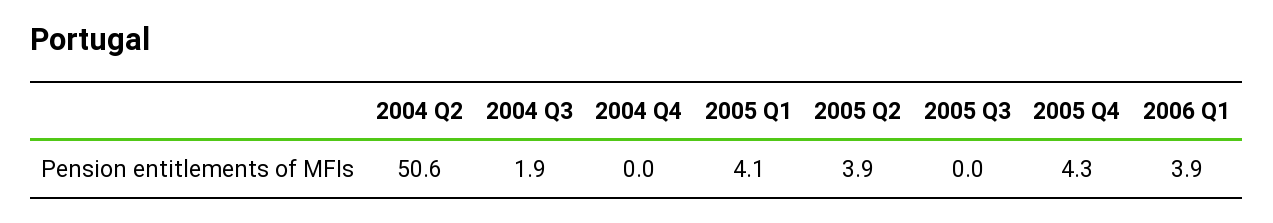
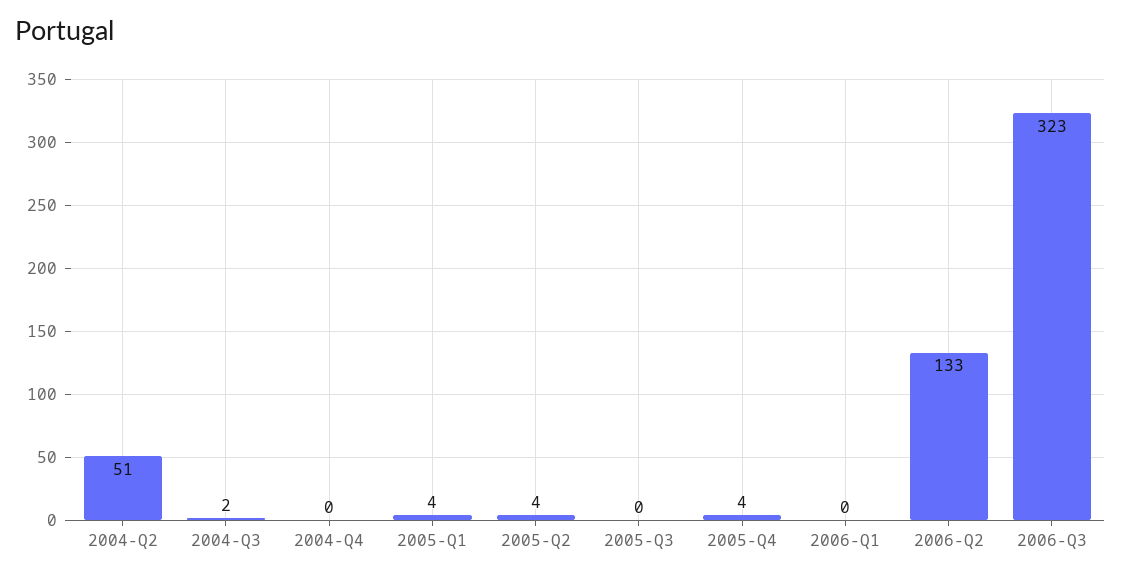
2006 Q1: 3.9 -> 0
2006-Q2: none -> 133
2006-Q3: none -> 323

